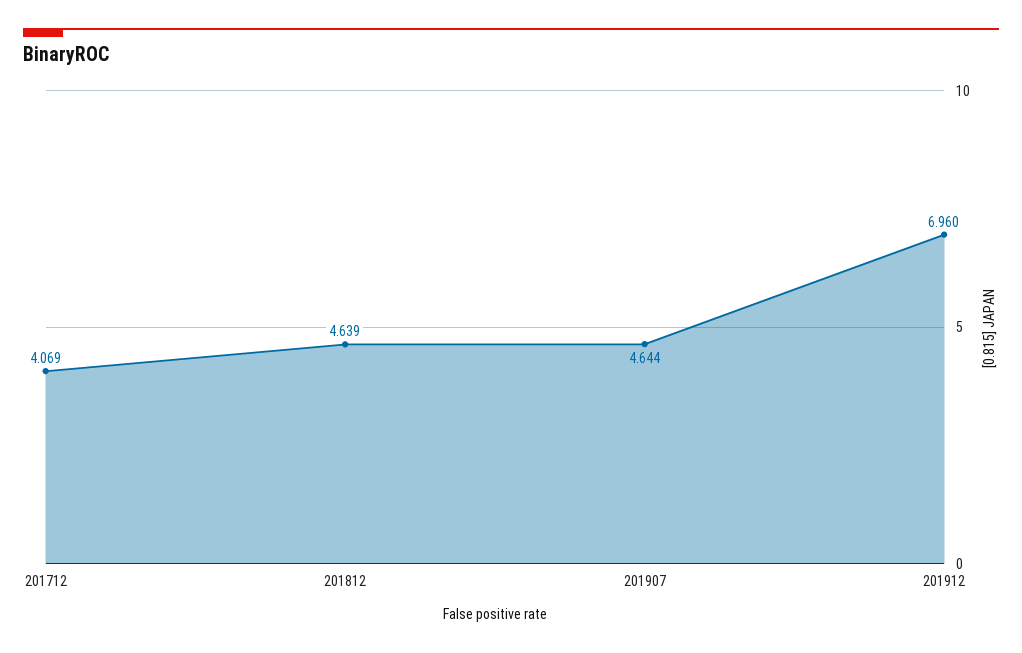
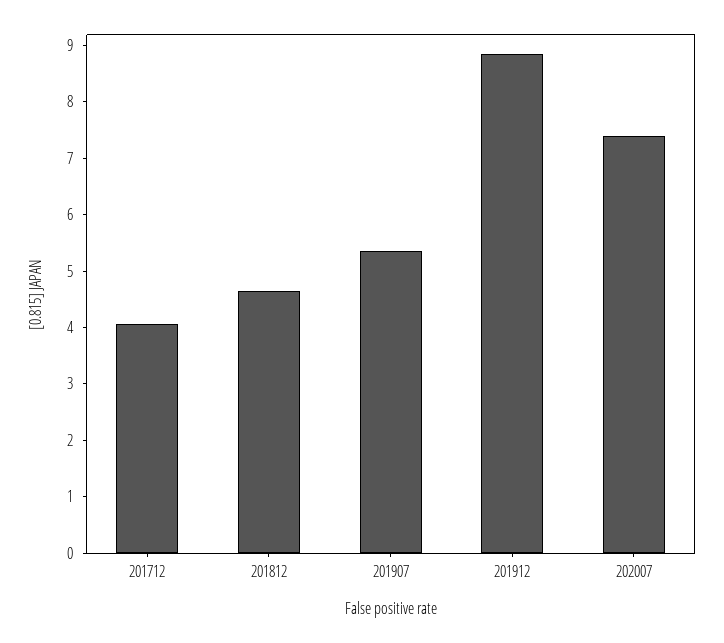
201907: 4.644 -> 5.4
201912: 6.96 -> 8.8
202007: none -> 7.4

